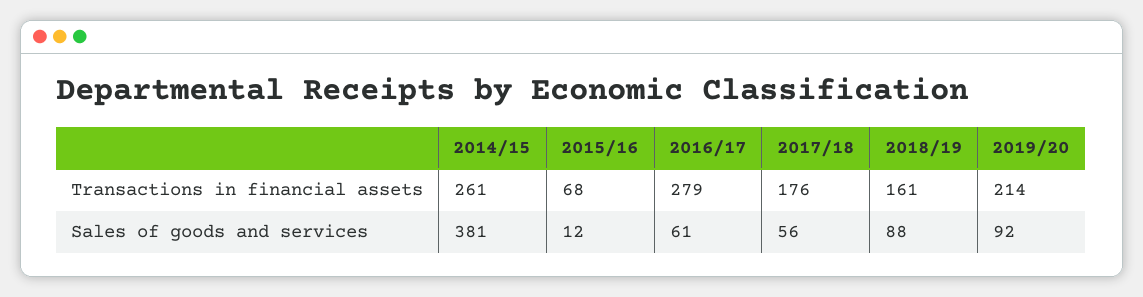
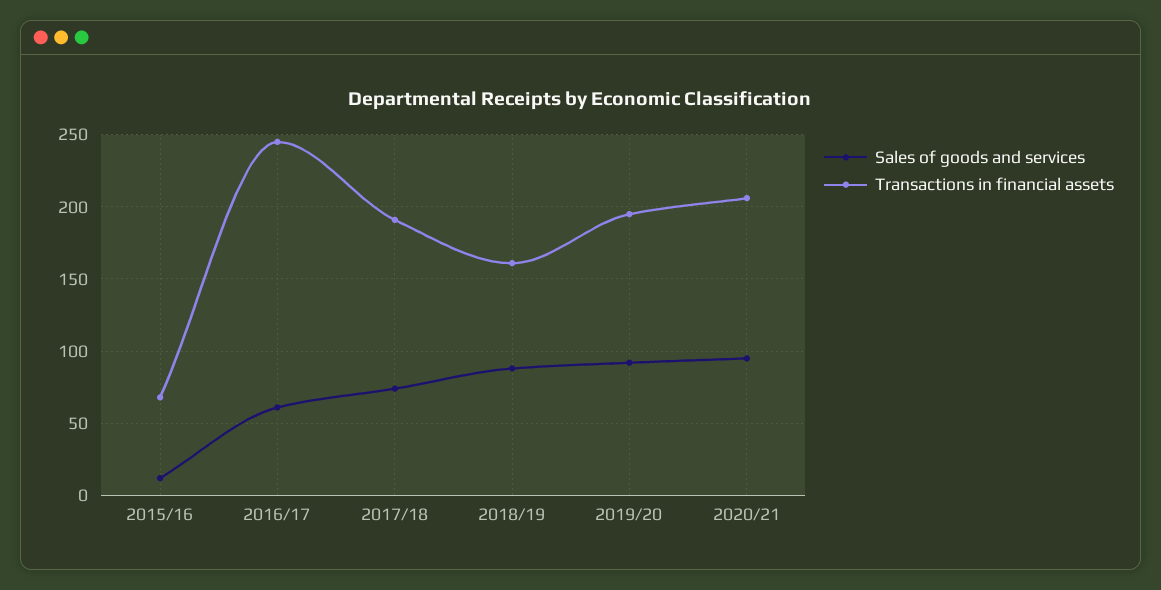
Transactions in financial assets, 2014/15: 261 -> none
Transactions in financial assets, 2016/17: 279 -> 245
Transactions in financial assets, 2017/18: 176 -> 190
Transactions in financial assets, 2019/20: 214 -> 195
Sales of goods and services, 2014/15: 381 -> none
Sales of goods and services, 2017/18: 56 -> 75
Sales of goods and services, 2020/21: none -> 95
Transactions in financial assets, 2020/21: none -> 205

